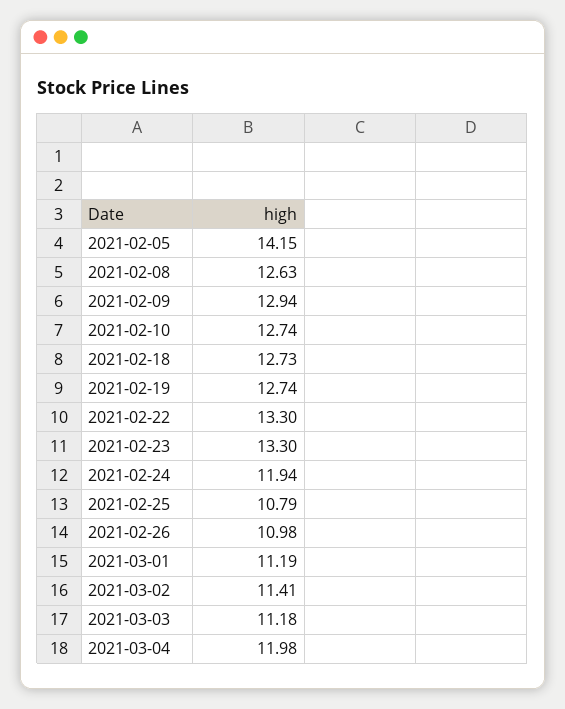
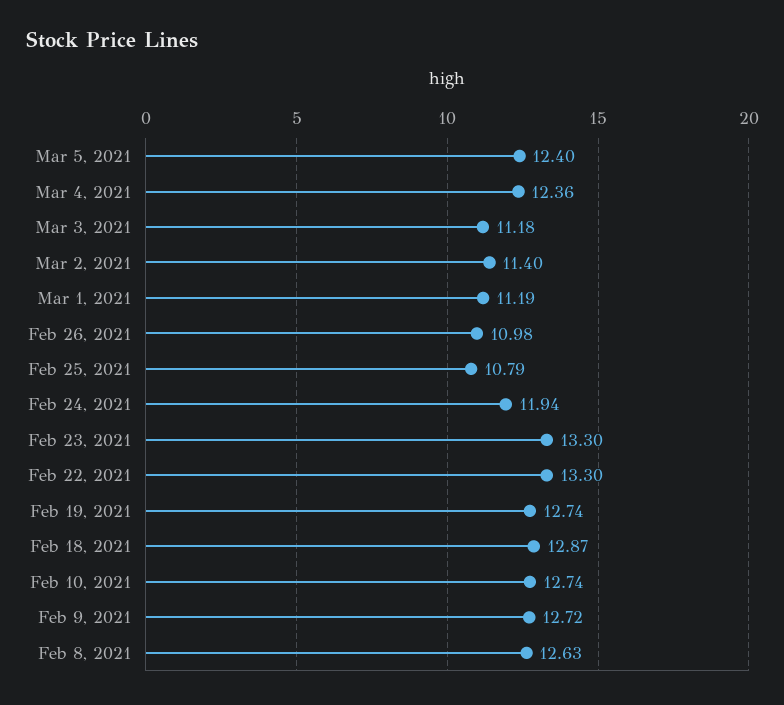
2021-02-05: 14.15 -> none
2021-02-09: 12.94 -> 12.72
2021-02-18: 12.73 -> 12.87
2021-03-02: 11.41 -> 11.4
2021-03-04: 11.98 -> 12.36
Mar 5, 2021: none -> 12.4

